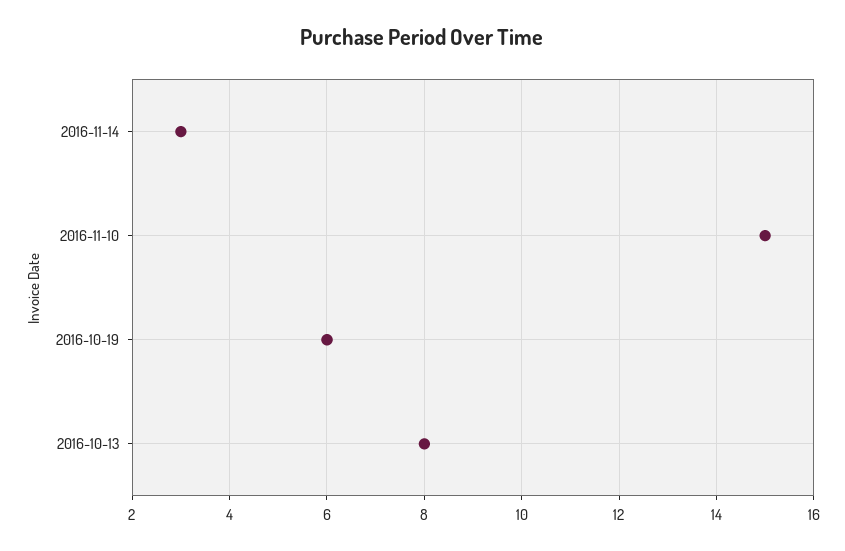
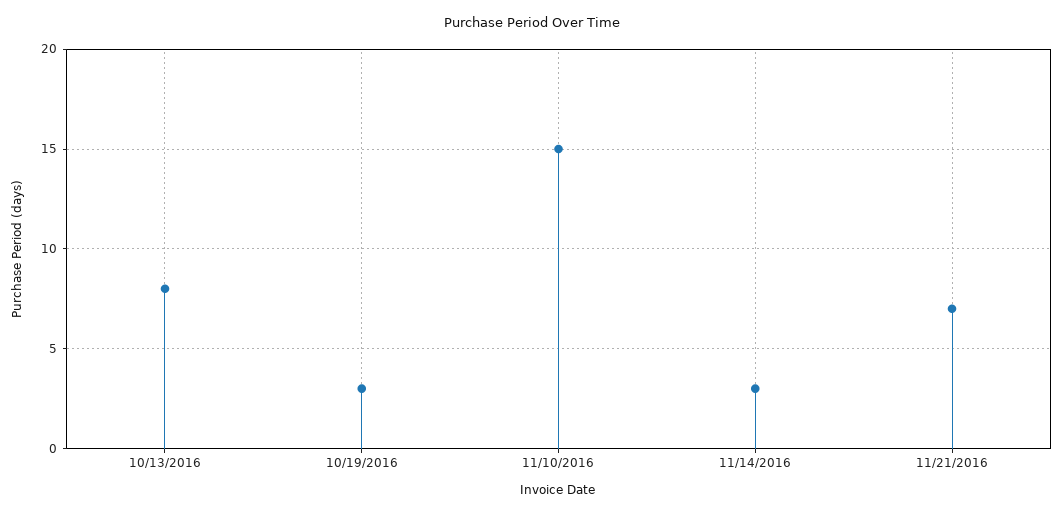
2016-10-19: 6 -> 3
11/21/2016: none -> 7

